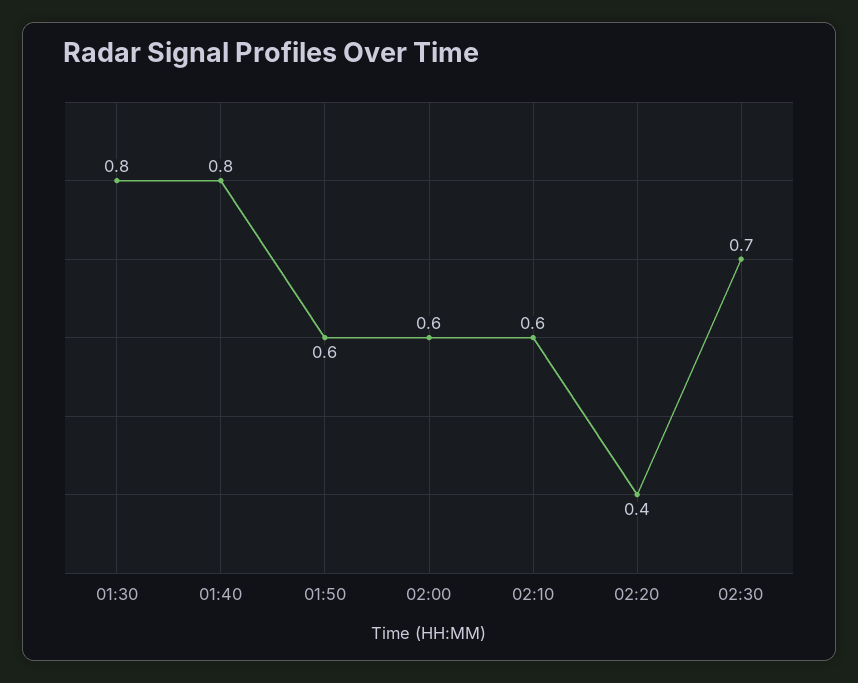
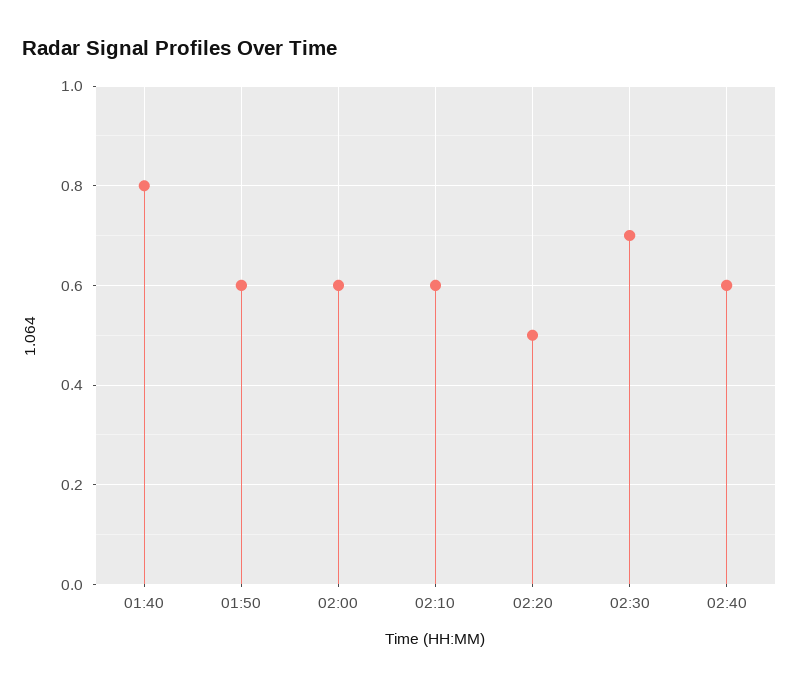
01:30: 0.8 -> none
02:20: 0.4 -> 0.5
02:40: none -> 0.6

